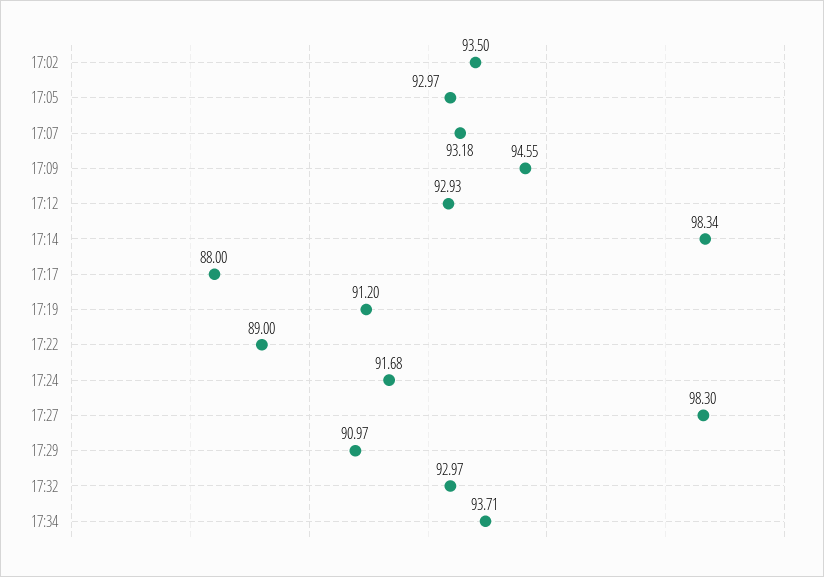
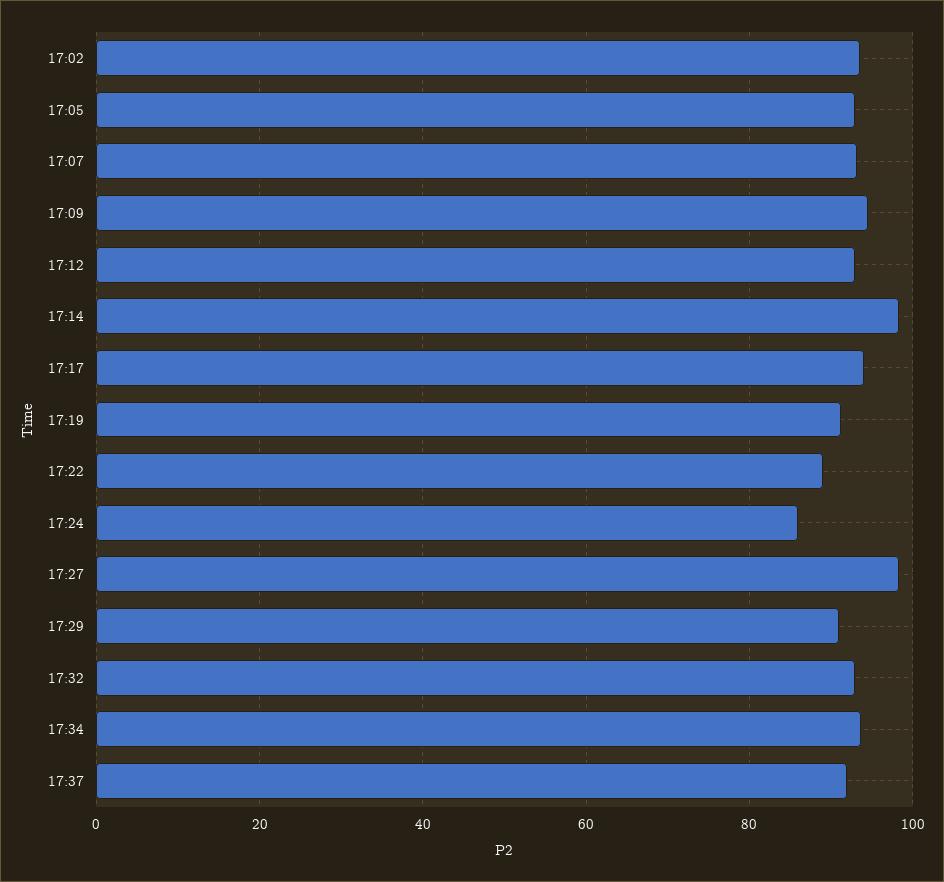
17:17: 88 -> 94
17:24: 91.68 -> 86
17:37: none -> 92

